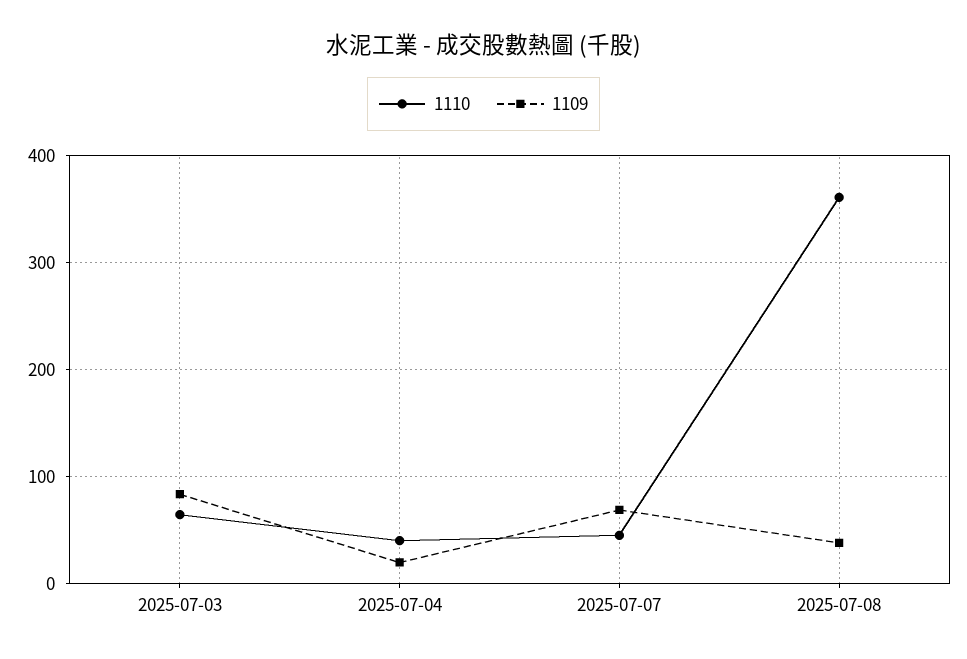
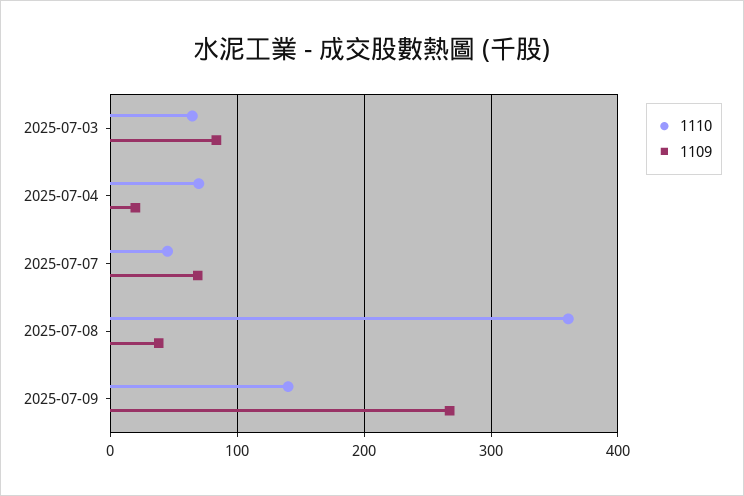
1110, 2025-07-04: 40 -> 70
1110, 2025-07-09: none -> 140
1109, 2025-07-09: none -> 270

